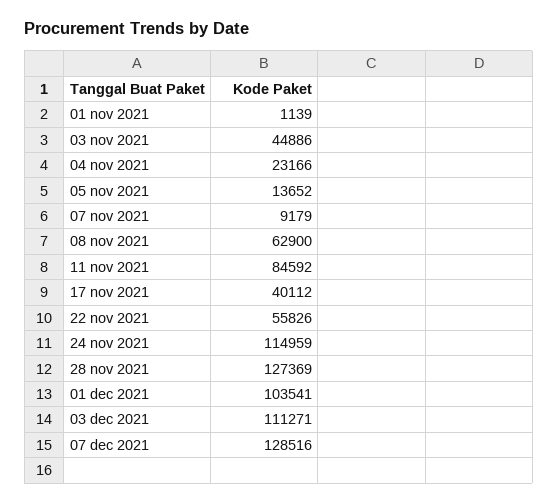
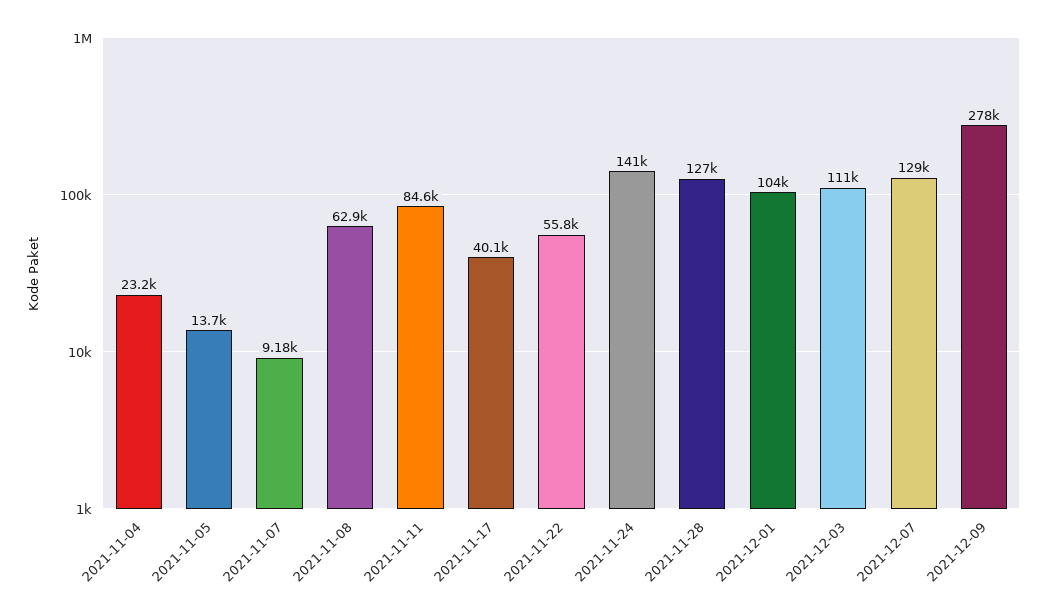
01 nov 2021: 1139 -> none
03 nov 2021: 44886 -> none
24 nov 2021: 114959 -> 141000
2021-12-09: none -> 278000

